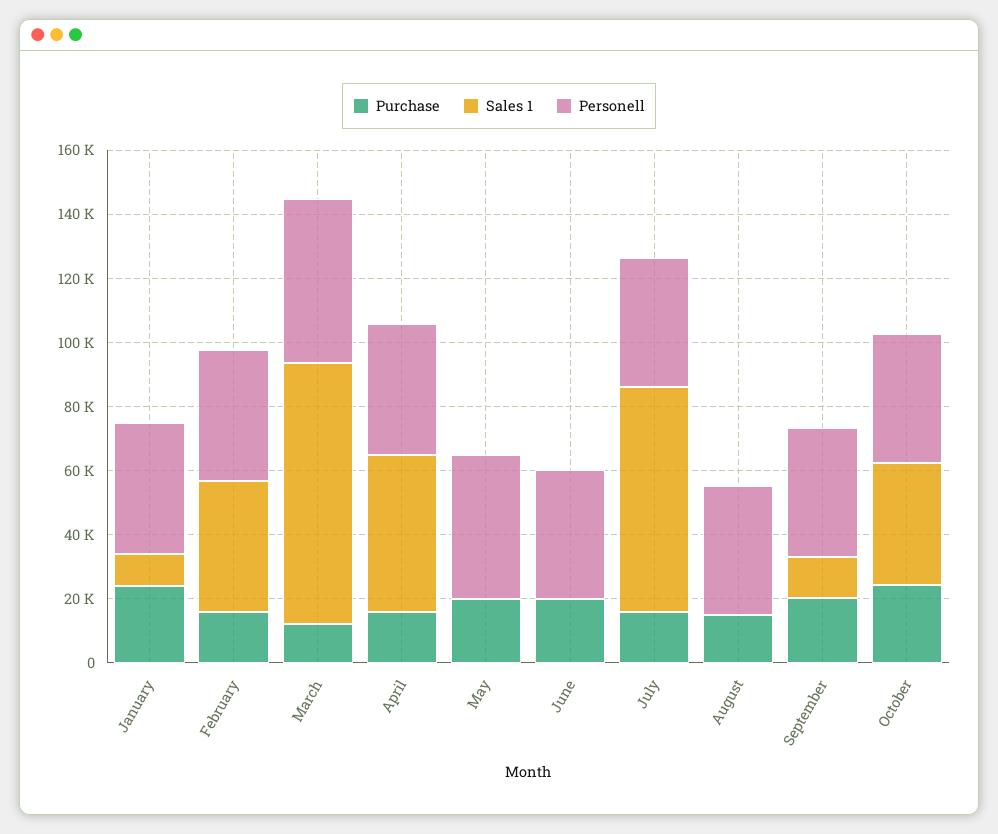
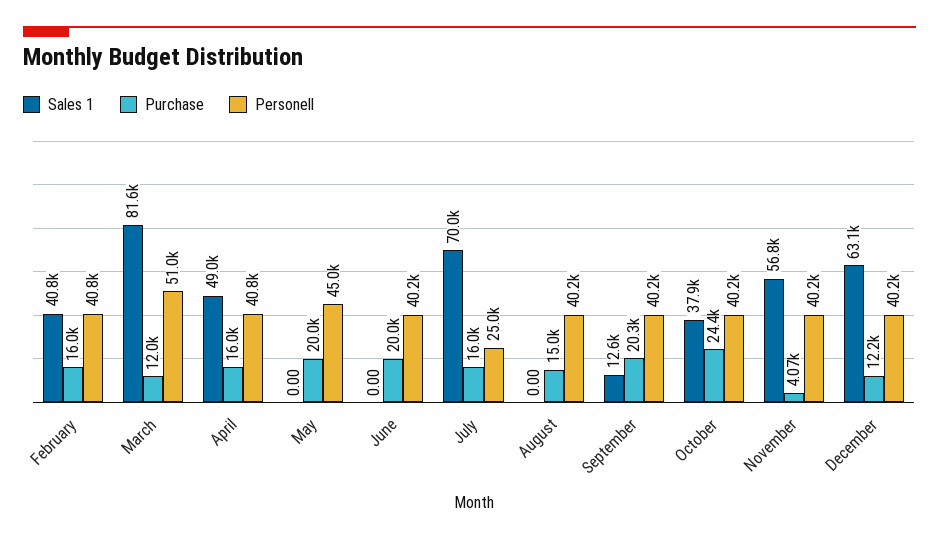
Purchase, January: 25000 -> none
Sales 1, January: 10000 -> none
Personell, January: 40000 -> none
Personell, July: 40000 -> 25000
Sales 1, November: none -> 56800
Purchase, November: none -> 4070
Personell, November: none -> 40200
Sales 1, December: none -> 63100
Purchase, December: none -> 12200
Personell, December: none -> 40200

